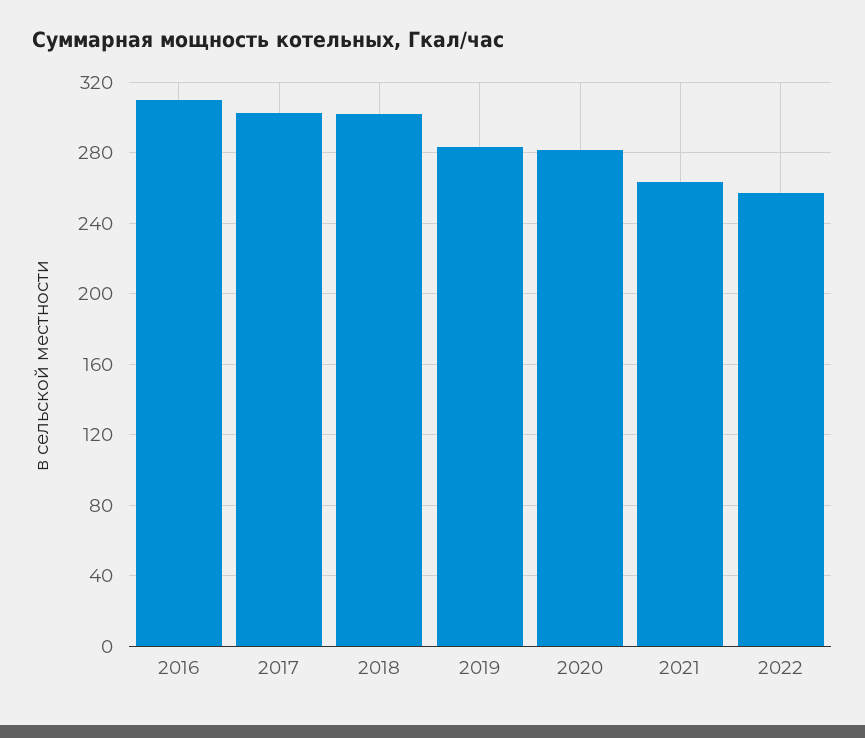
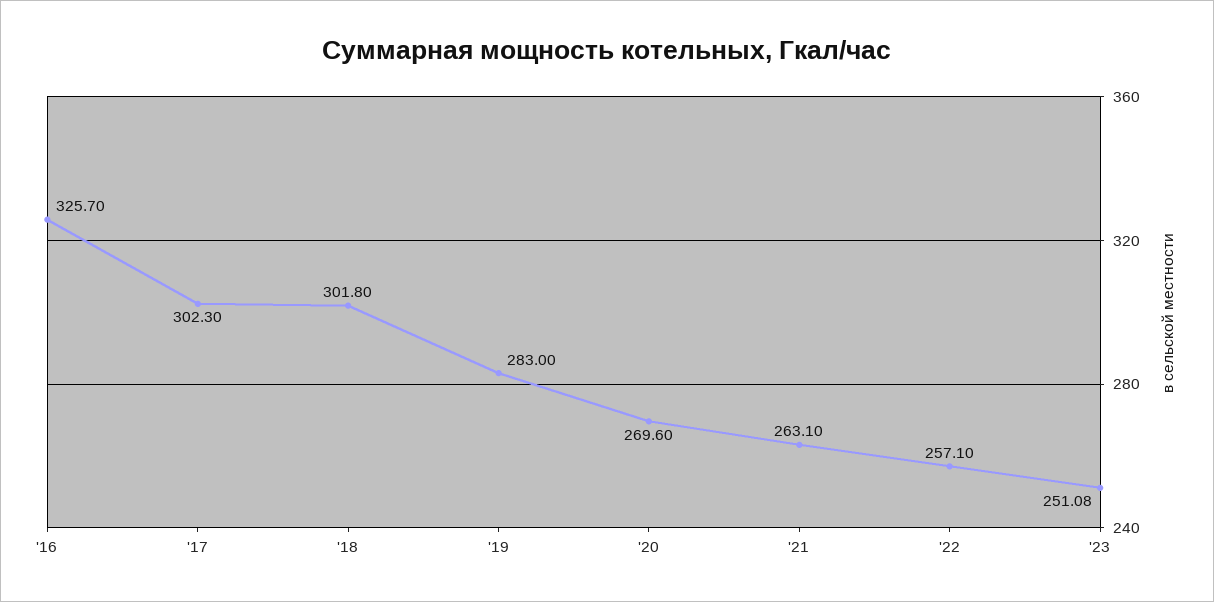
2016: 310 -> 325.7
2020: 280 -> 269.6
'23: none -> 251.08

